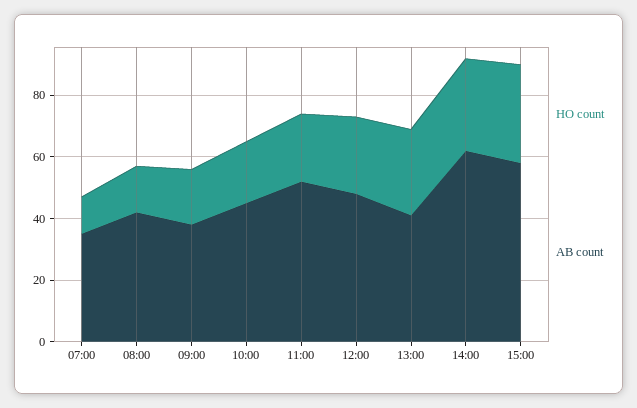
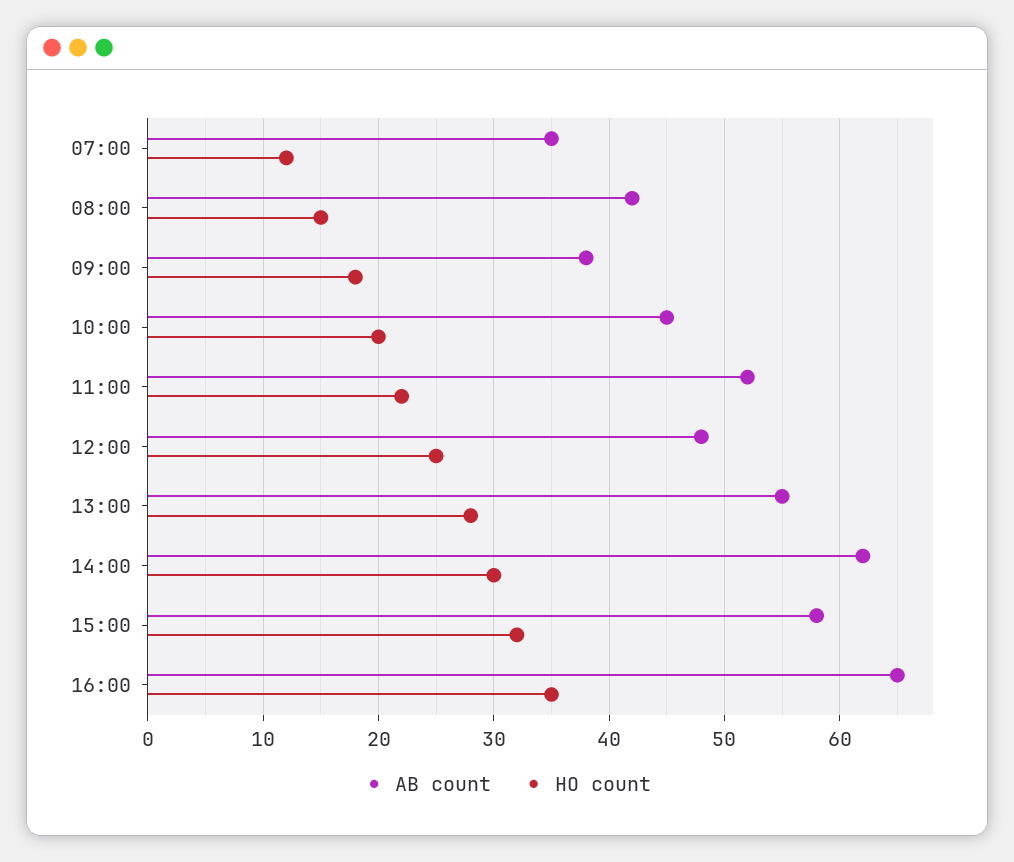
AB count, 13:00: 40 -> 55
AB count, 16:00: none -> 65
HO count, 16:00: none -> 35

